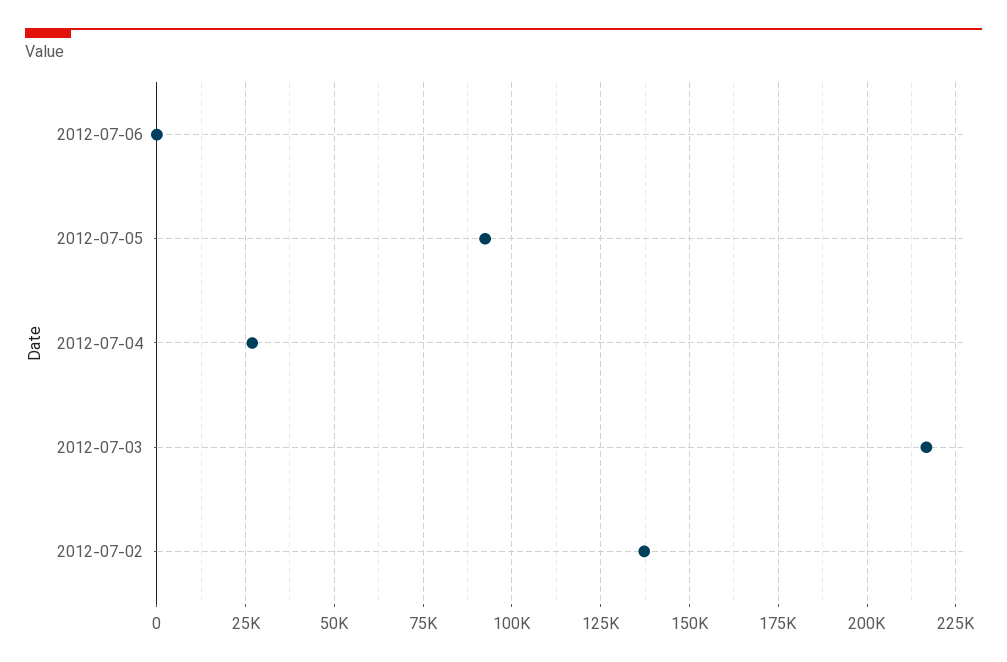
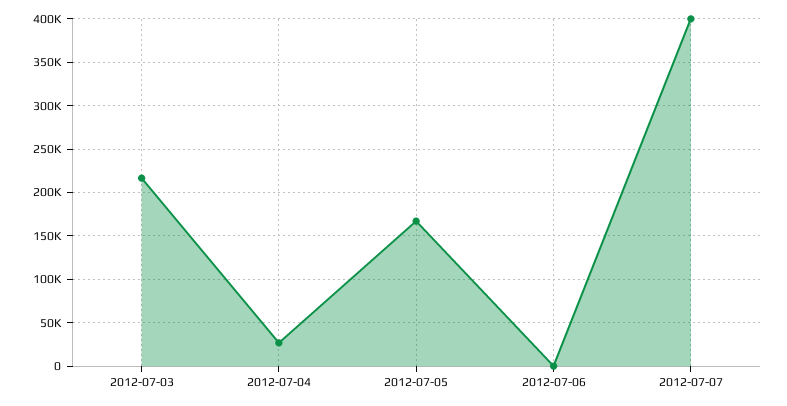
2012-07-05: 92500 -> 170000
2012-07-02: 137500 -> none
2012-07-07: none -> 400000

